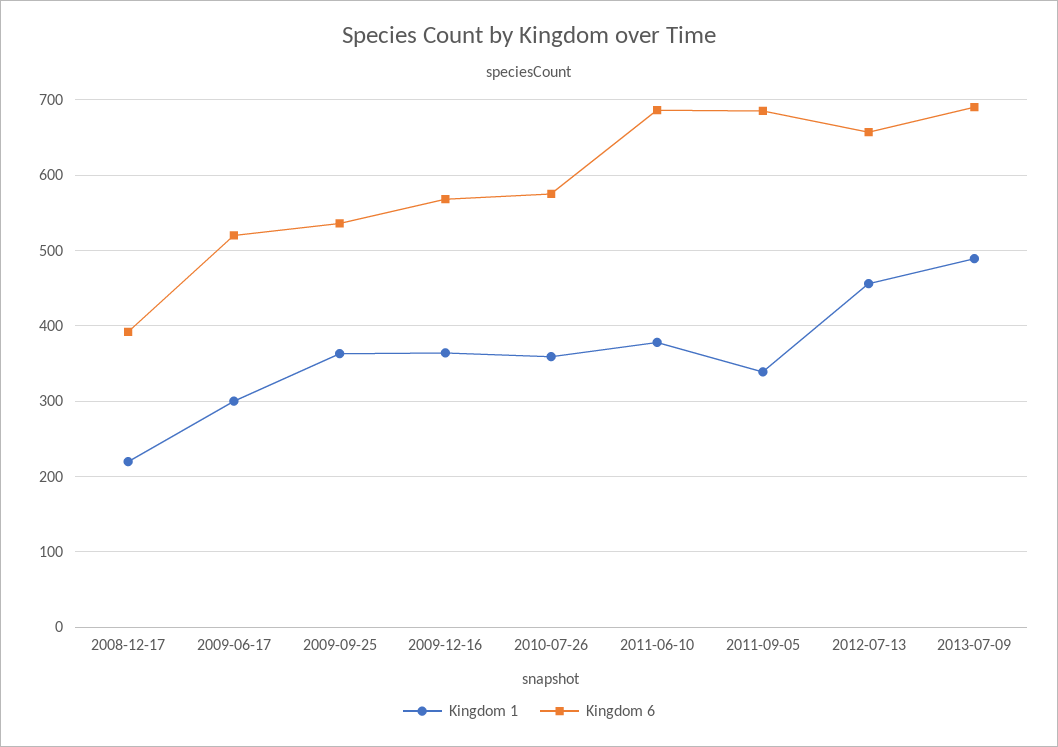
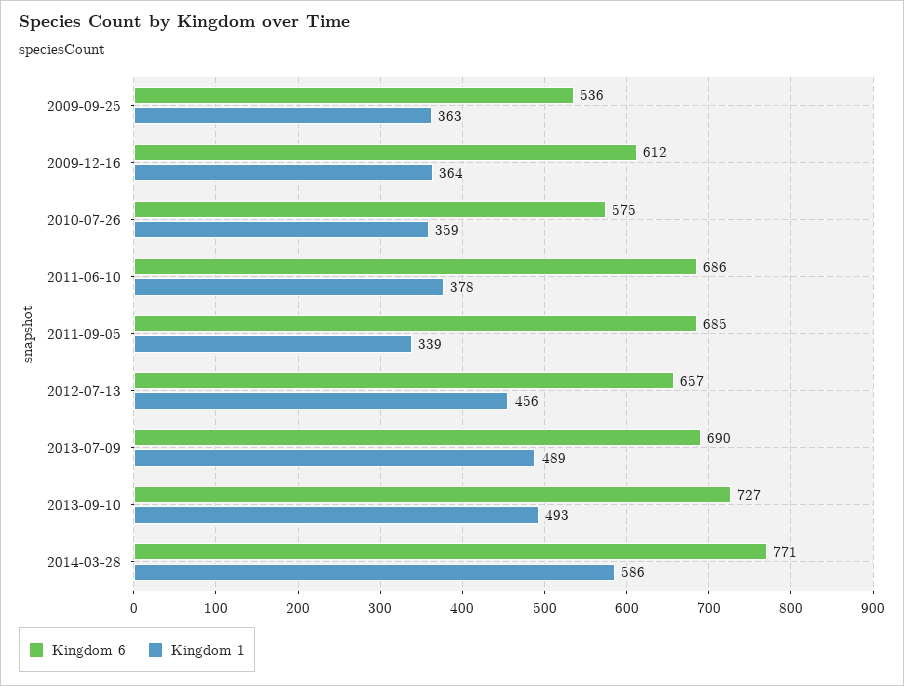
Kingdom 1, 2008-12-17: 220 -> none
Kingdom 6, 2008-12-17: 390 -> none
Kingdom 1, 2009-06-17: 300 -> none
Kingdom 6, 2009-06-17: 520 -> none
Kingdom 6, 2009-12-16: 570 -> 612
Kingdom 6, 2013-09-10: none -> 727
Kingdom 1, 2013-09-10: none -> 493
Kingdom 6, 2014-03-28: none -> 771
Kingdom 1, 2014-03-28: none -> 586

